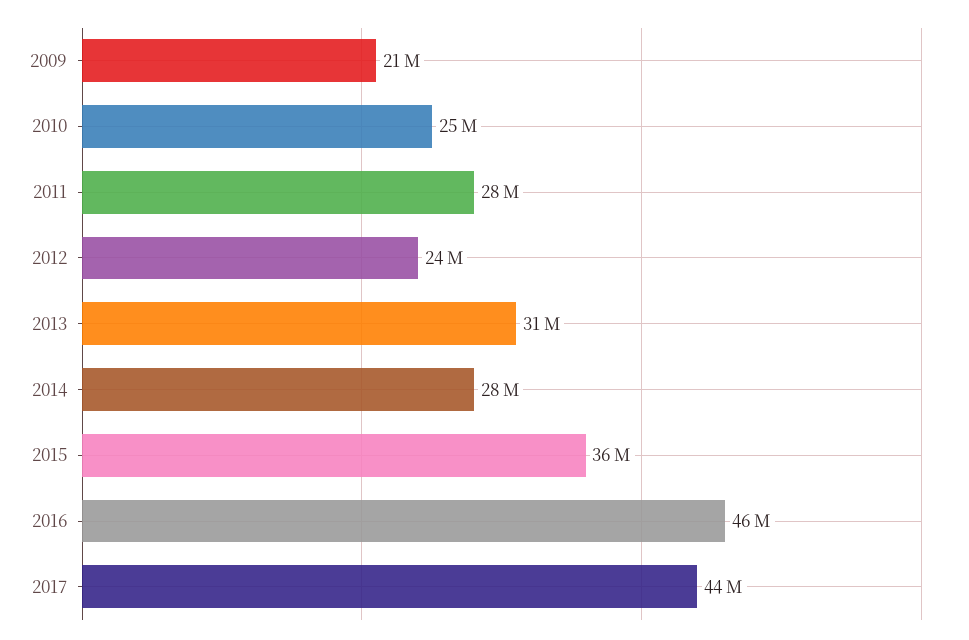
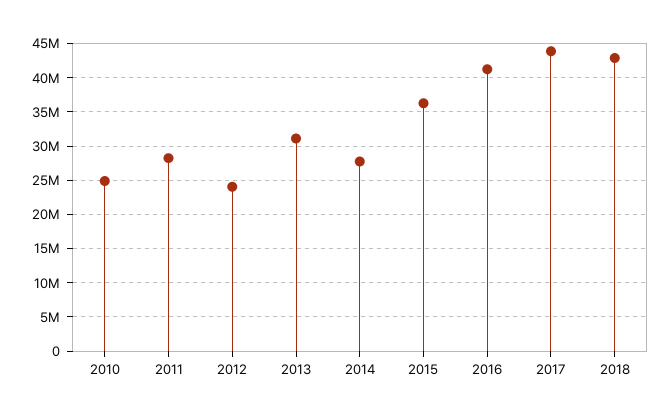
2009: 21000000 -> none
2016: 46000000 -> 41000000
2018: none -> 43000000

